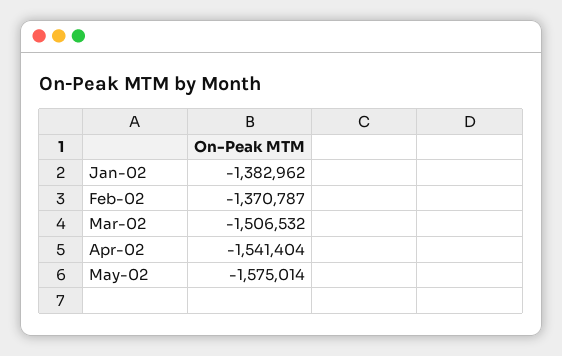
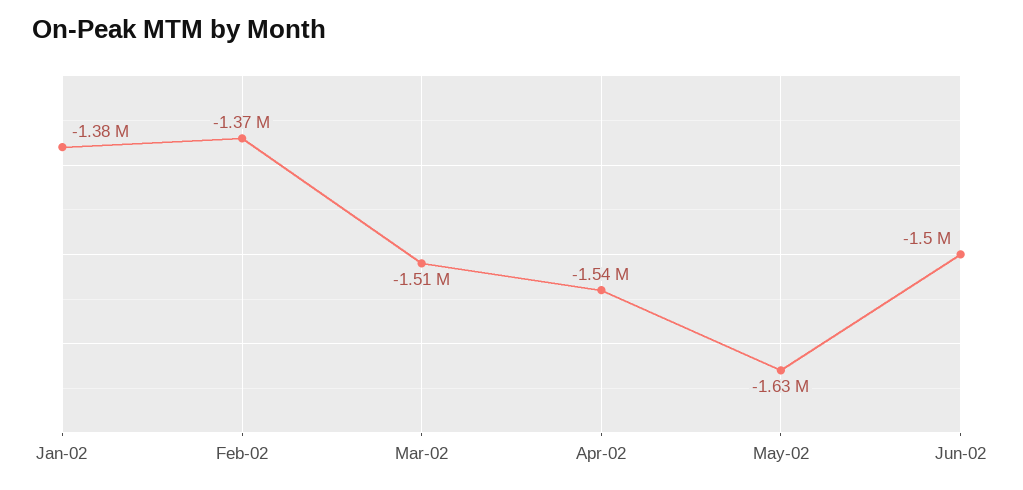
May-02: -1575014 -> -1630000
Jun-02: none -> -1500000

